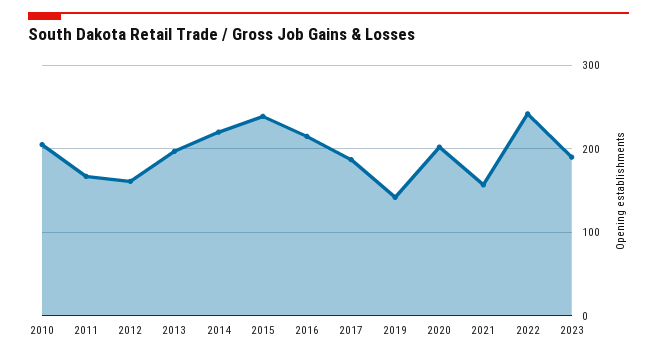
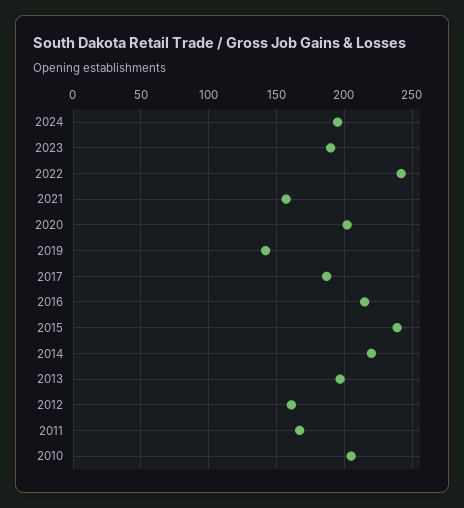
2024: none -> 195

